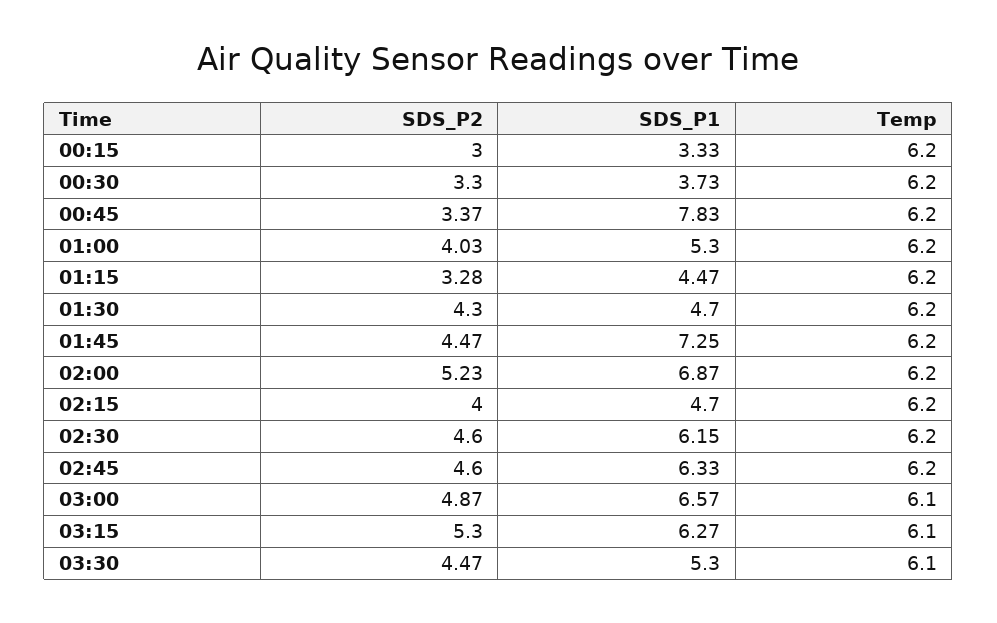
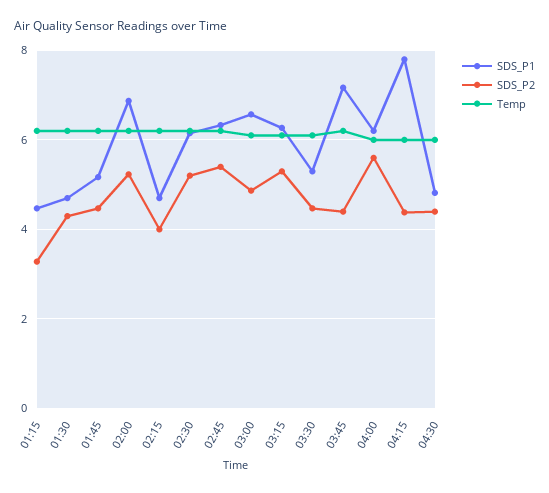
SDS_P2, 00:15: 3 -> none
SDS_P1, 00:15: 3.33 -> none
Temp, 00:15: 6.2 -> none
SDS_P2, 00:30: 3.3 -> none
SDS_P1, 00:30: 3.73 -> none
Temp, 00:30: 6.2 -> none
SDS_P2, 00:45: 3.37 -> none
SDS_P1, 00:45: 7.83 -> none
Temp, 00:45: 6.2 -> none
SDS_P2, 01:00: 4.03 -> none
SDS_P1, 01:00: 5.3 -> none
Temp, 01:00: 6.2 -> none
SDS_P1, 01:45: 7.25 -> 5.2
SDS_P2, 02:30: 4.6 -> 5.2
SDS_P2, 02:45: 4.6 -> 5.4
SDS_P1, 03:45: none -> 7.2
SDS_P2, 03:45: none -> 4.4
Temp, 03:45: none -> 6.2
SDS_P1, 04:00: none -> 6.2
SDS_P2, 04:00: none -> 5.6
Temp, 04:00: none -> 6
SDS_P1, 04:15: none -> 7.8
SDS_P2, 04:15: none -> 4.4
Temp, 04:15: none -> 6
SDS_P1, 04:30: none -> 4.8
SDS_P2, 04:30: none -> 4.4
Temp, 04:30: none -> 6

